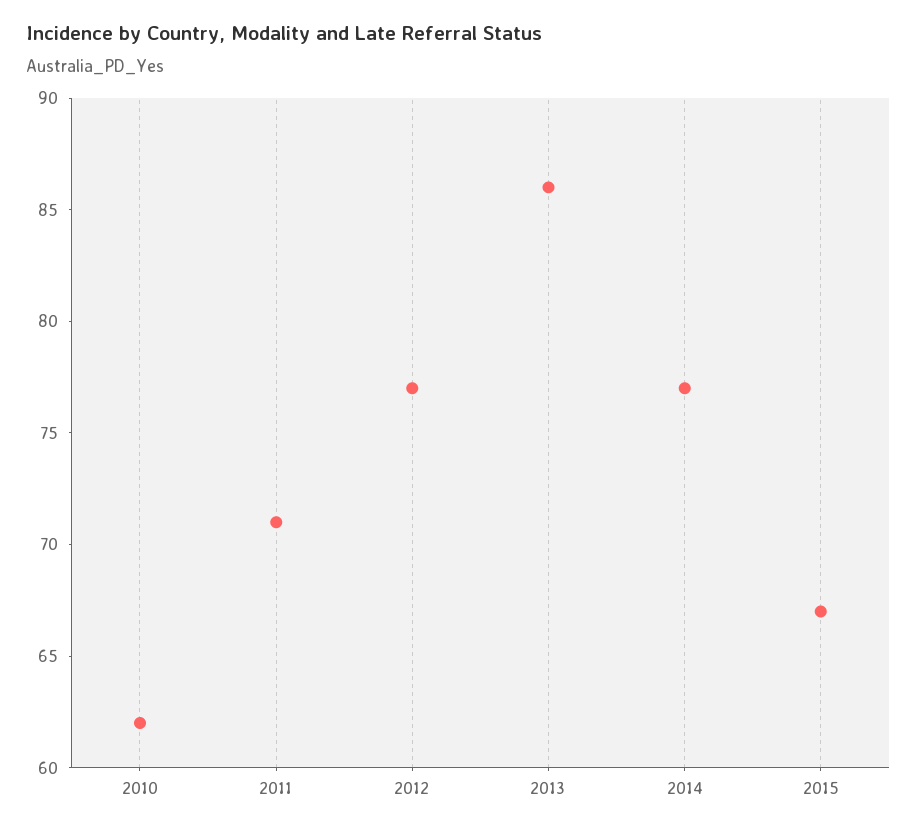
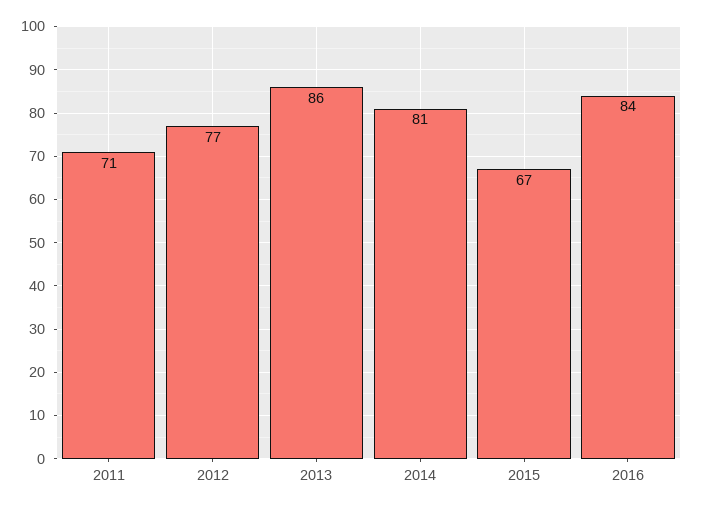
2010: 62 -> none
2014: 77 -> 81
2016: none -> 84

